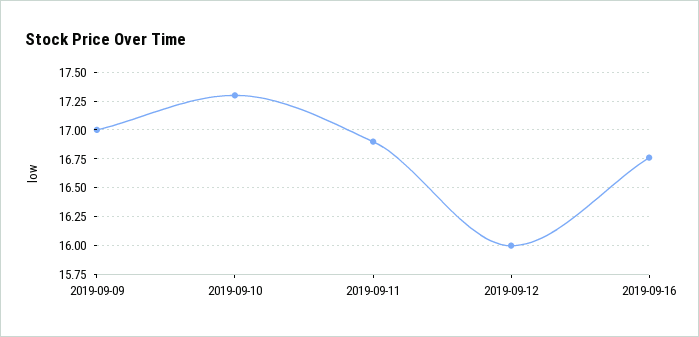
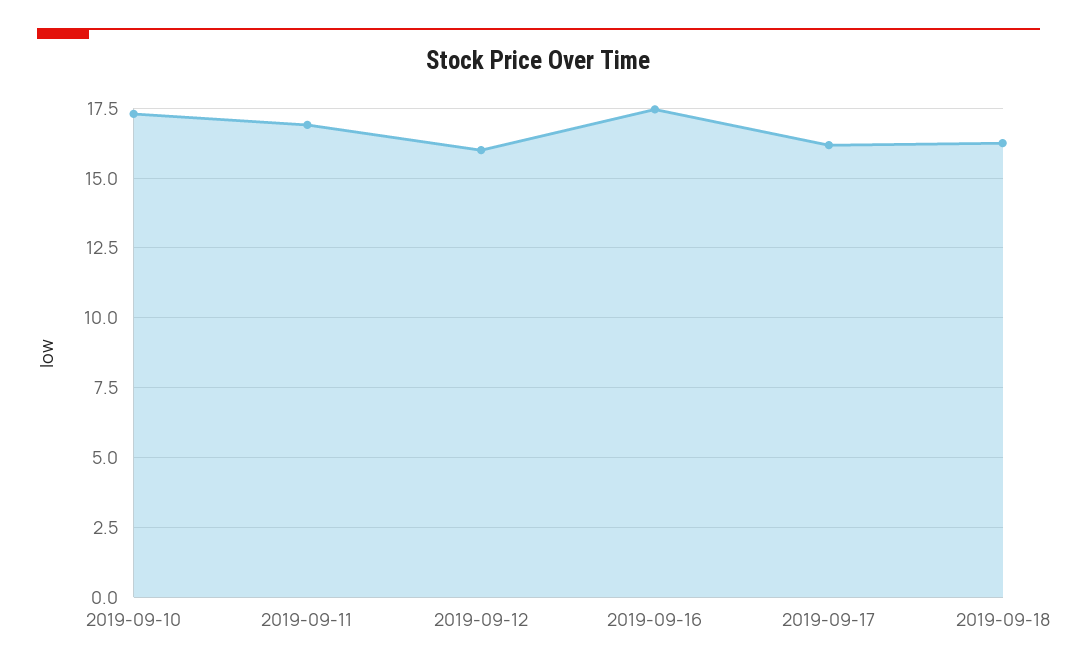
2019-09-09: 17 -> none
2019-09-16: 16.75 -> 17.5
2019-09-17: none -> 16.25
2019-09-18: none -> 16.25

